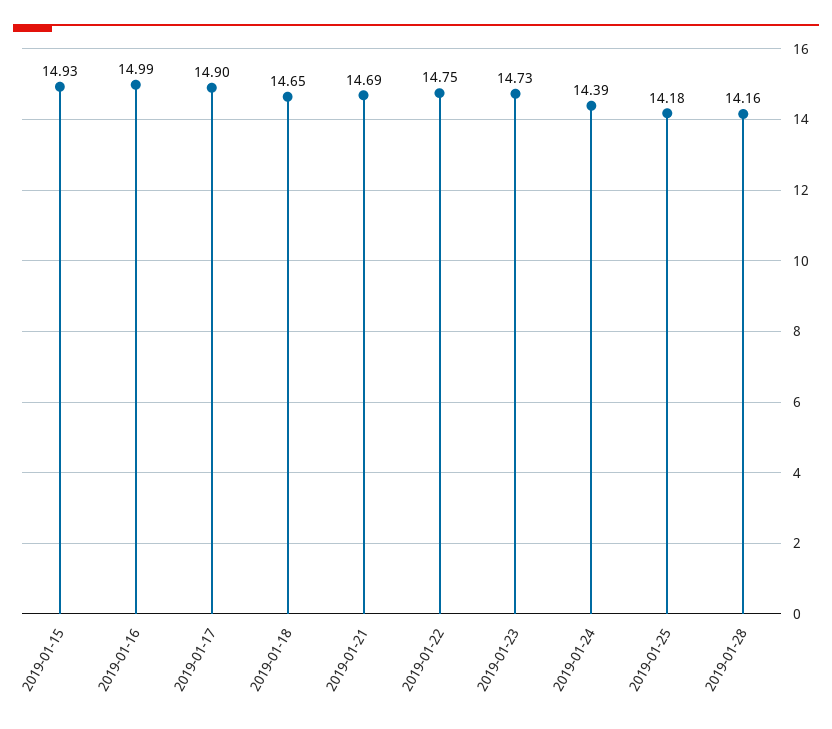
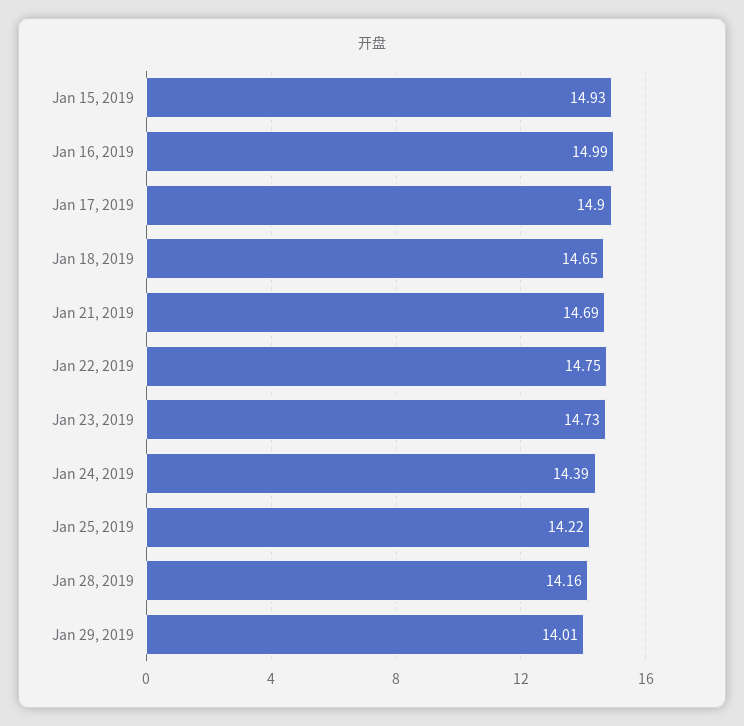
2019-01-25: 14.18 -> 14.22
Jan 29, 2019: none -> 14.01

